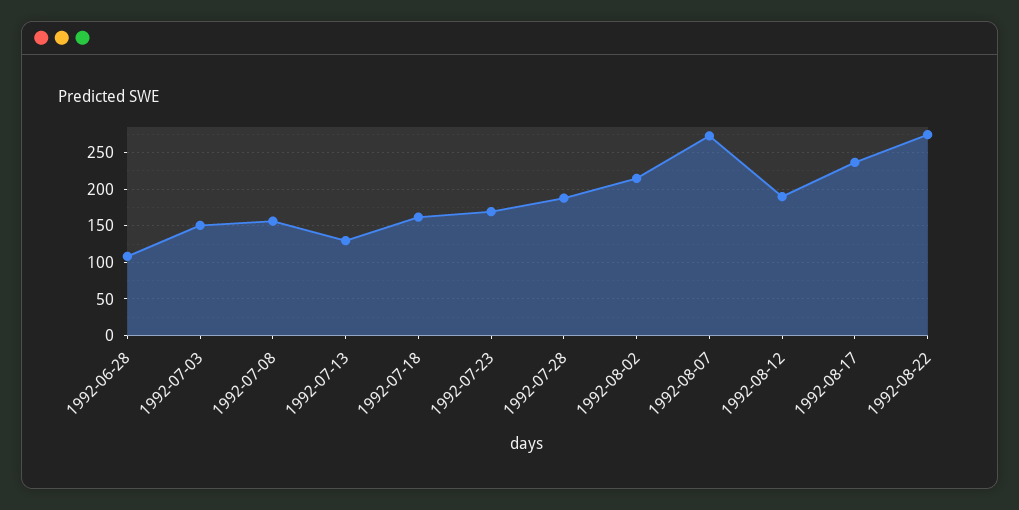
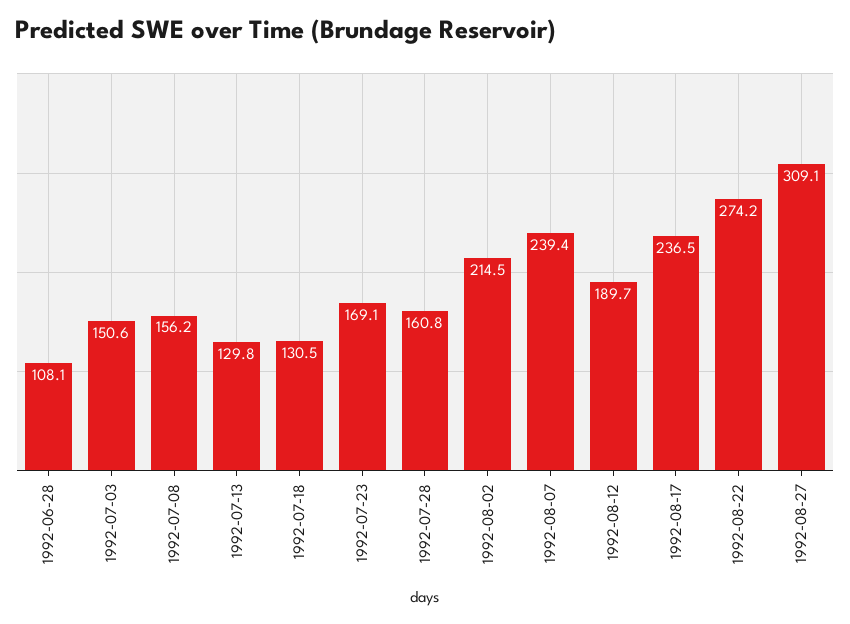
1992-07-18: 160 -> 130.5
1992-07-28: 190 -> 160.8
1992-08-07: 270 -> 239.4
1992-08-27: none -> 309.1

